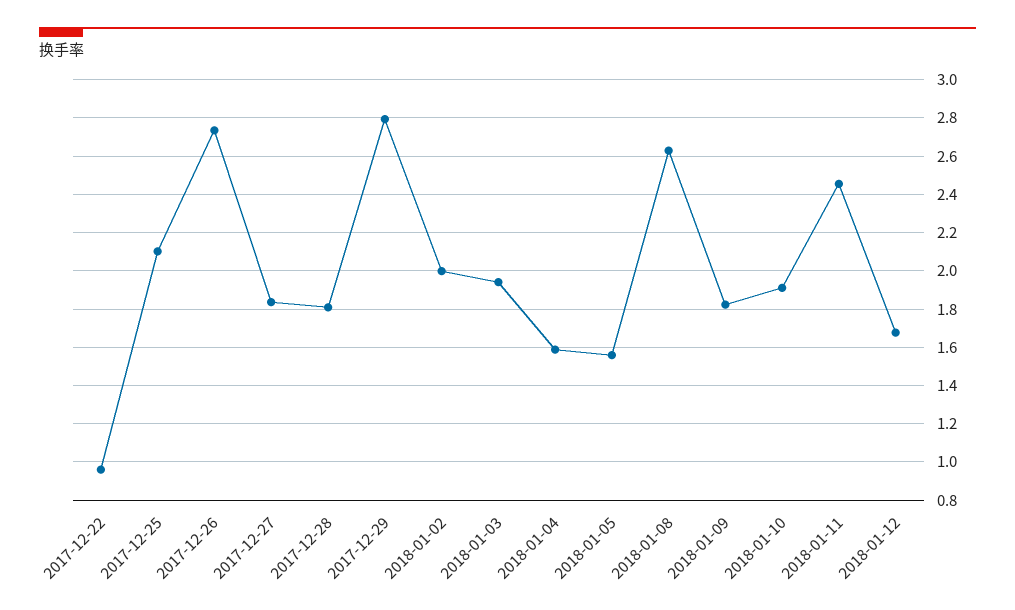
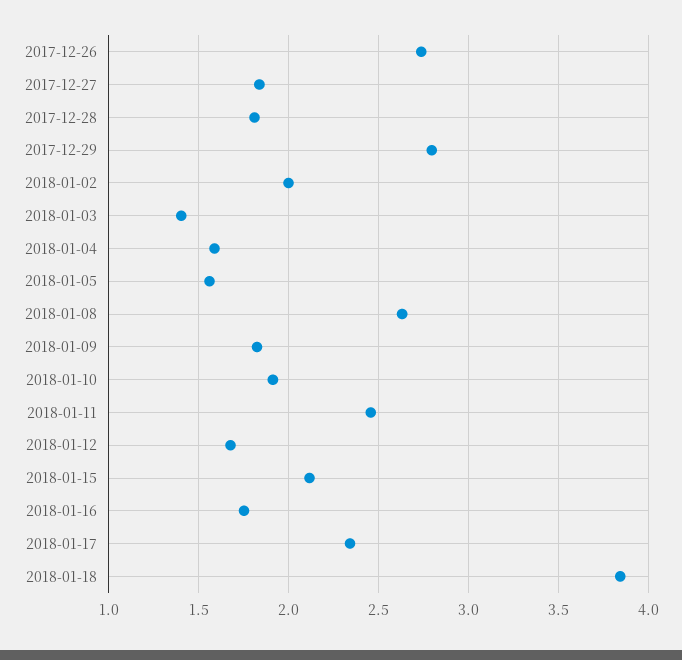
2017-12-22: 0.95 -> none
2017-12-25: 2.1 -> none
2018-01-03: 1.95 -> 1.4
2018-01-15: none -> 2.1
2018-01-16: none -> 1.75
2018-01-17: none -> 2.35
2018-01-18: none -> 3.85

